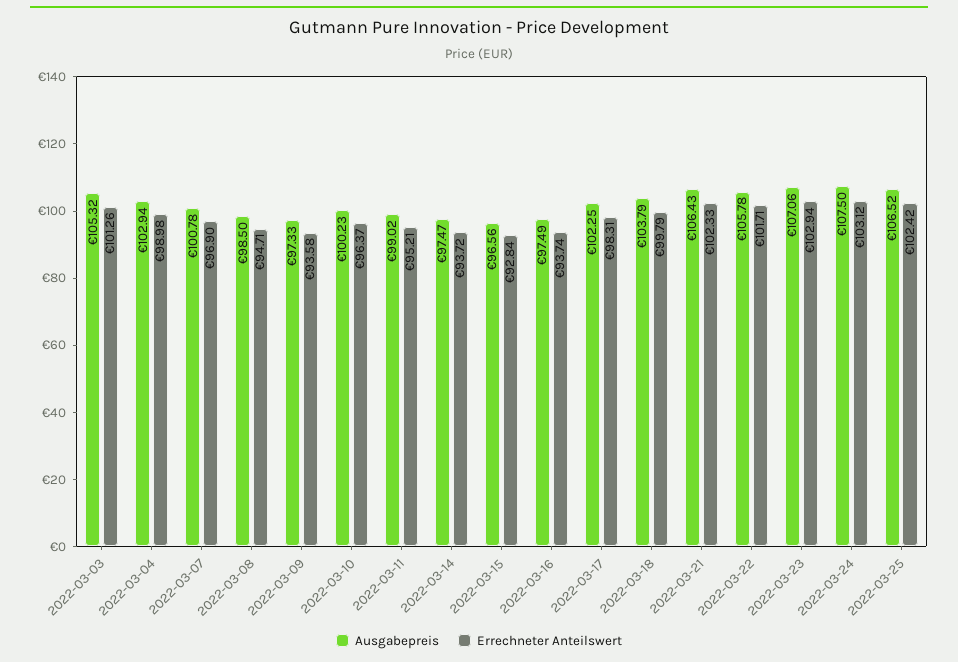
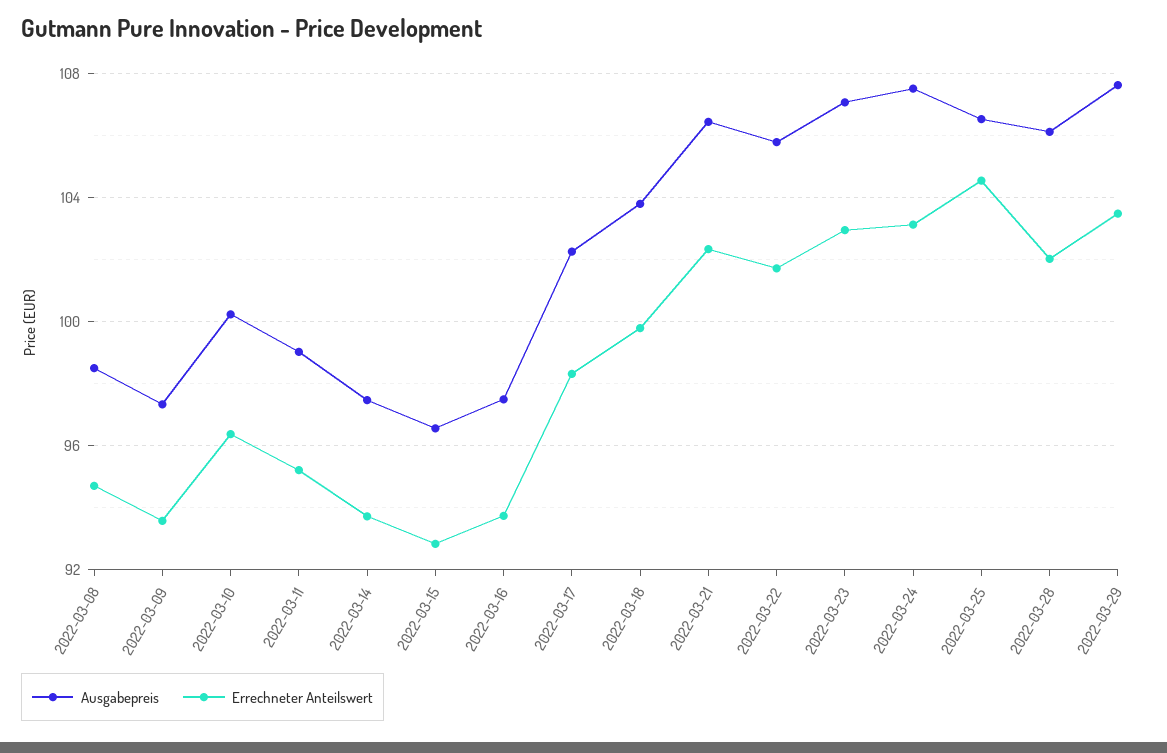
Ausgabepreis, 2022-03-03: 105.32 -> none
Errechneter Anteilswert, 2022-03-03: 101.26 -> none
Ausgabepreis, 2022-03-04: 102.94 -> none
Errechneter Anteilswert, 2022-03-04: 98.98 -> none
Ausgabepreis, 2022-03-07: 100.78 -> none
Errechneter Anteilswert, 2022-03-07: 96.9 -> none
Errechneter Anteilswert, 2022-03-25: 102.42 -> 104.5
Ausgabepreis, 2022-03-28: none -> 106
Errechneter Anteilswert, 2022-03-28: none -> 102
Ausgabepreis, 2022-03-29: none -> 107.5
Errechneter Anteilswert, 2022-03-29: none -> 103.5

